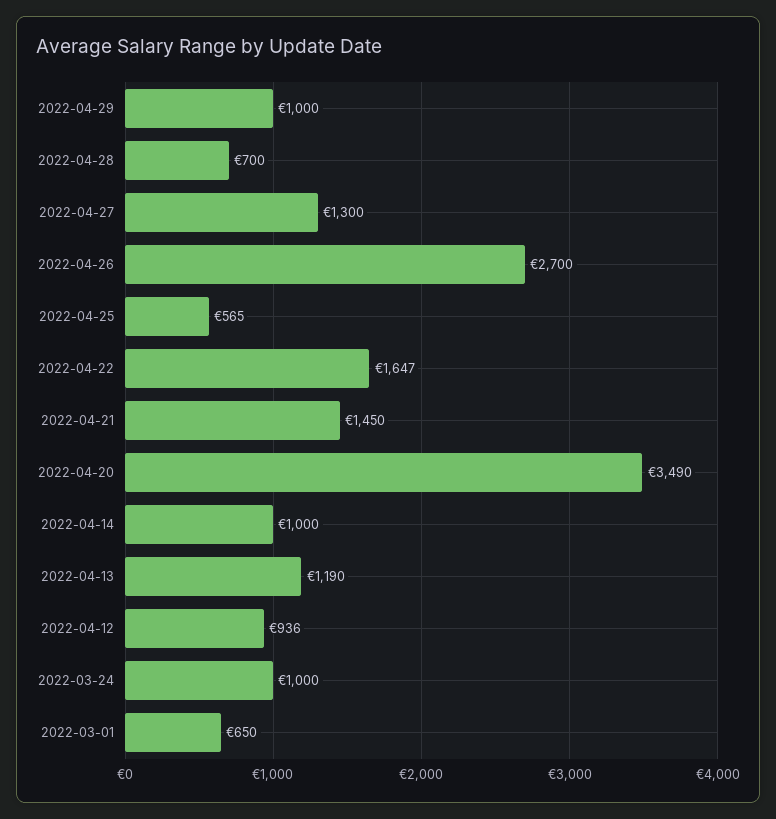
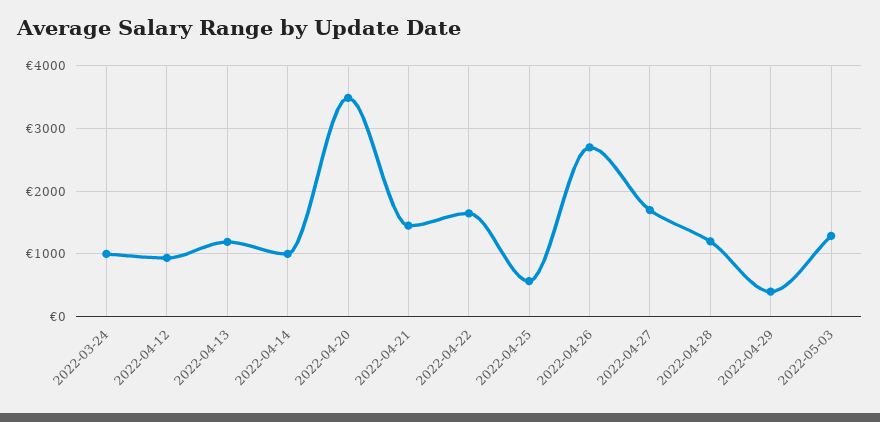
2022-04-29: 1000 -> 400
2022-04-28: 700 -> 1200
2022-04-27: 1300 -> 1700
2022-03-01: 650 -> none
2022-05-03: none -> 1300

